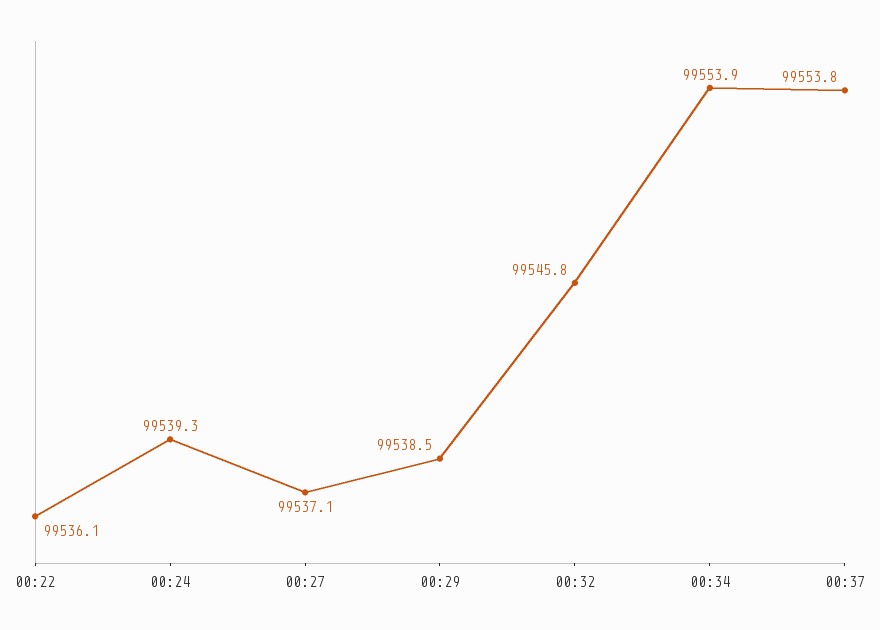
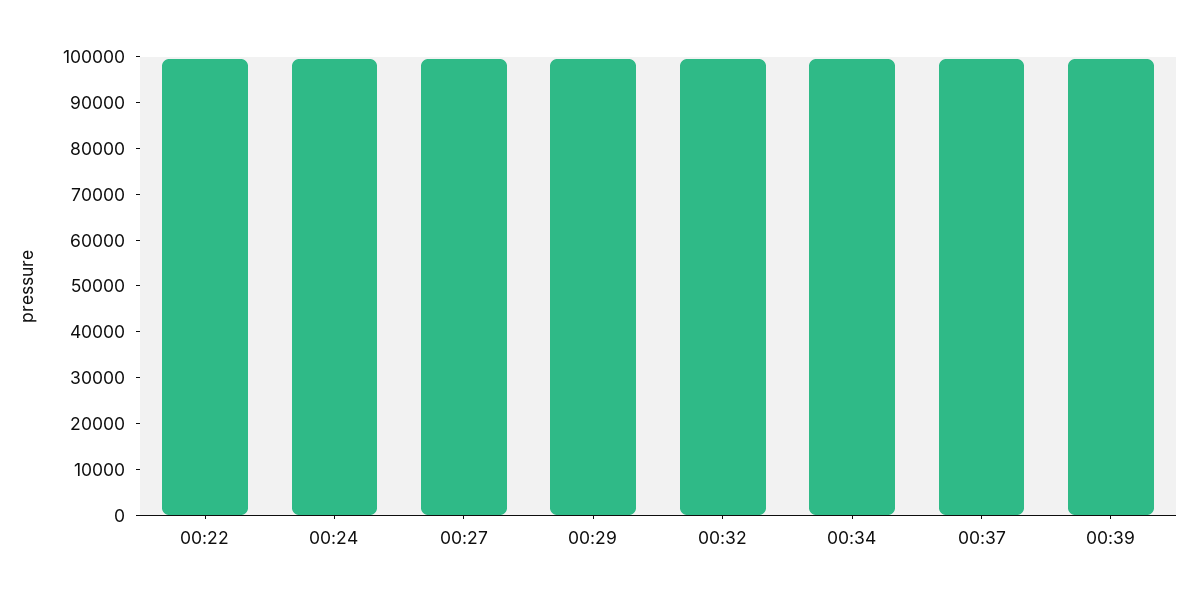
00:39: none -> 100000

